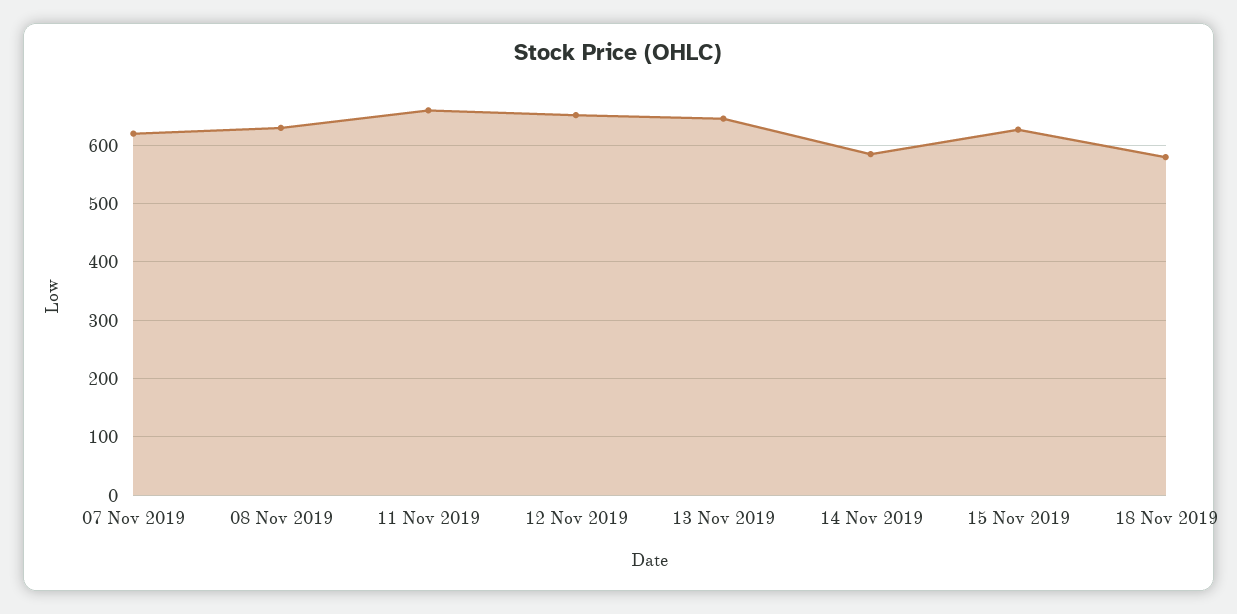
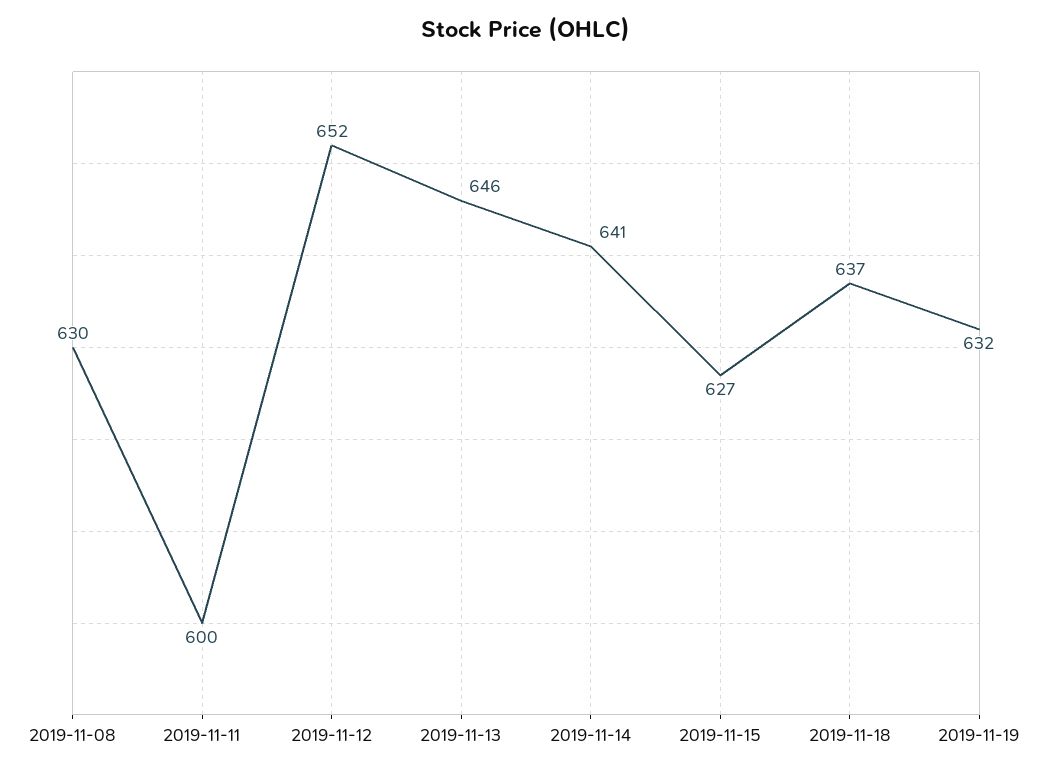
07 Nov 2019: 620 -> none
11 Nov 2019: 660 -> 600
14 Nov 2019: 580 -> 641
18 Nov 2019: 580 -> 637
2019-11-19: none -> 632

